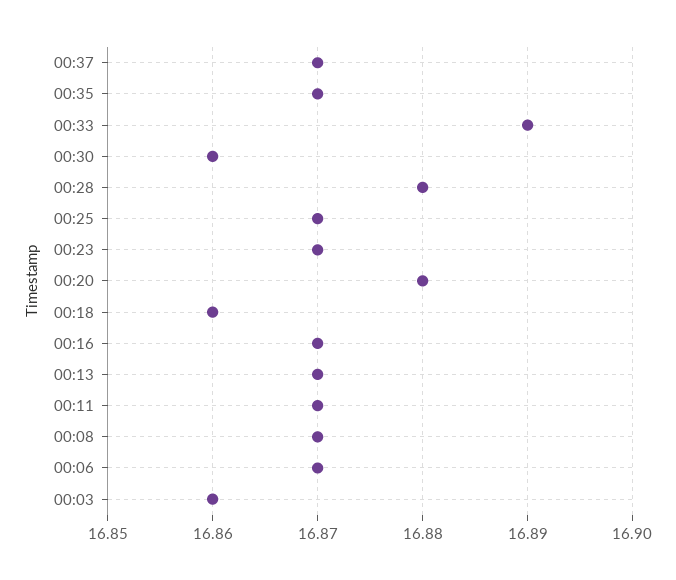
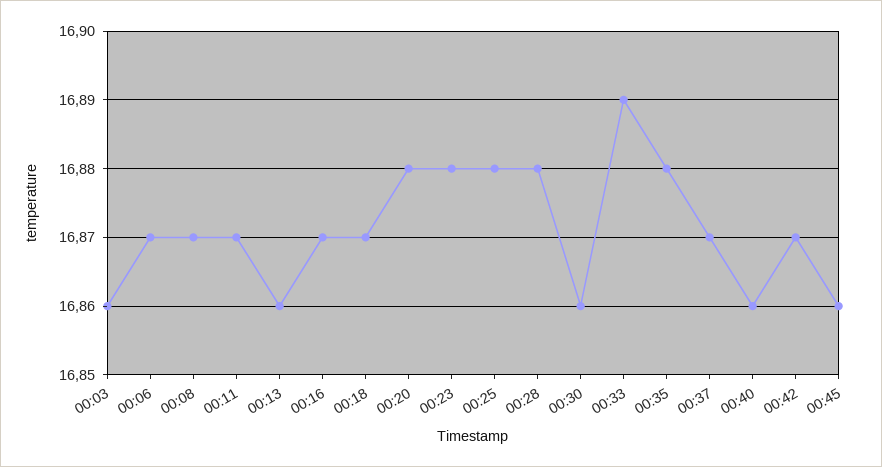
00:35: 16.87 -> 16.88
00:25: 16.87 -> 16.88
00:23: 16.87 -> 16.88
00:18: 16.86 -> 16.87
00:13: 16.87 -> 16.86
00:40: none -> 16.86
00:42: none -> 16.87
00:45: none -> 16.86

